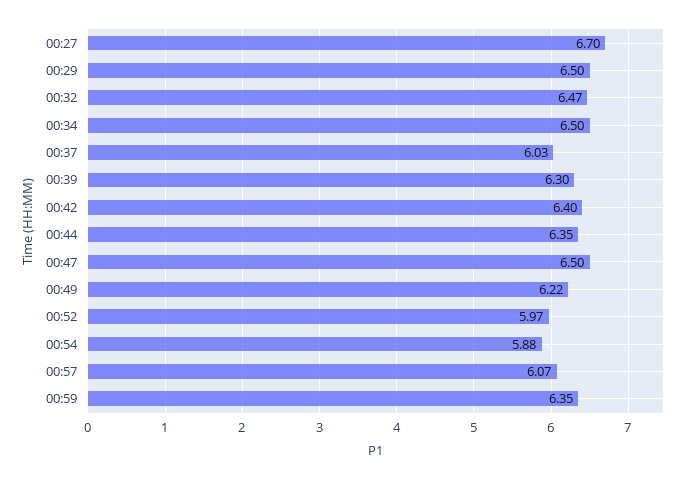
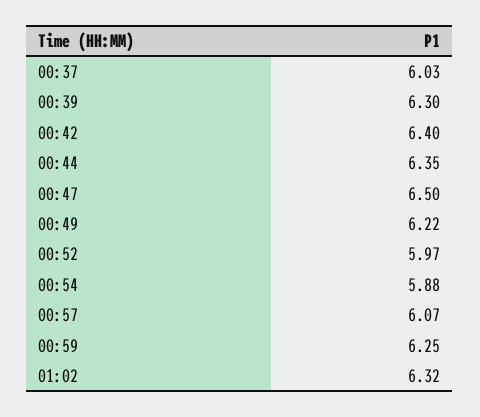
00:27: 6.7 -> none
00:29: 6.5 -> none
00:32: 6.47 -> none
00:34: 6.5 -> none
00:59: 6.35 -> 6.25
01:02: none -> 6.32

